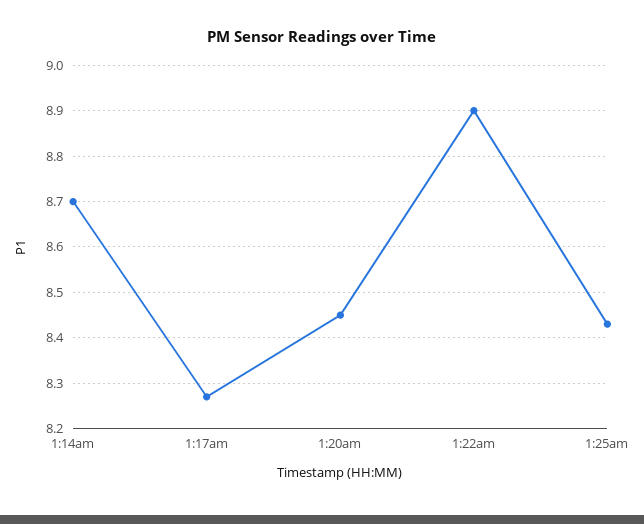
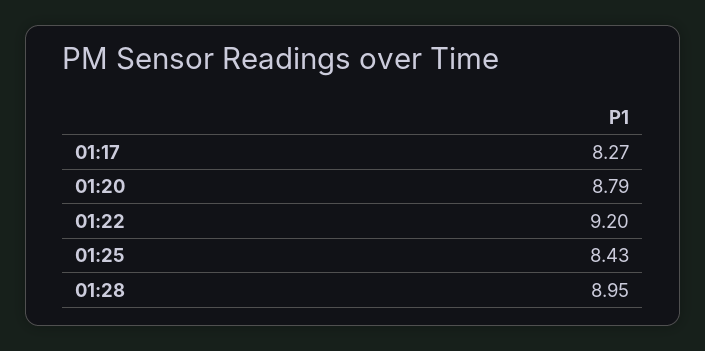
1:14am: 8.7 -> none
1:20am: 8.45 -> 8.79
1:22am: 8.9 -> 9.2
01:28: none -> 8.95

